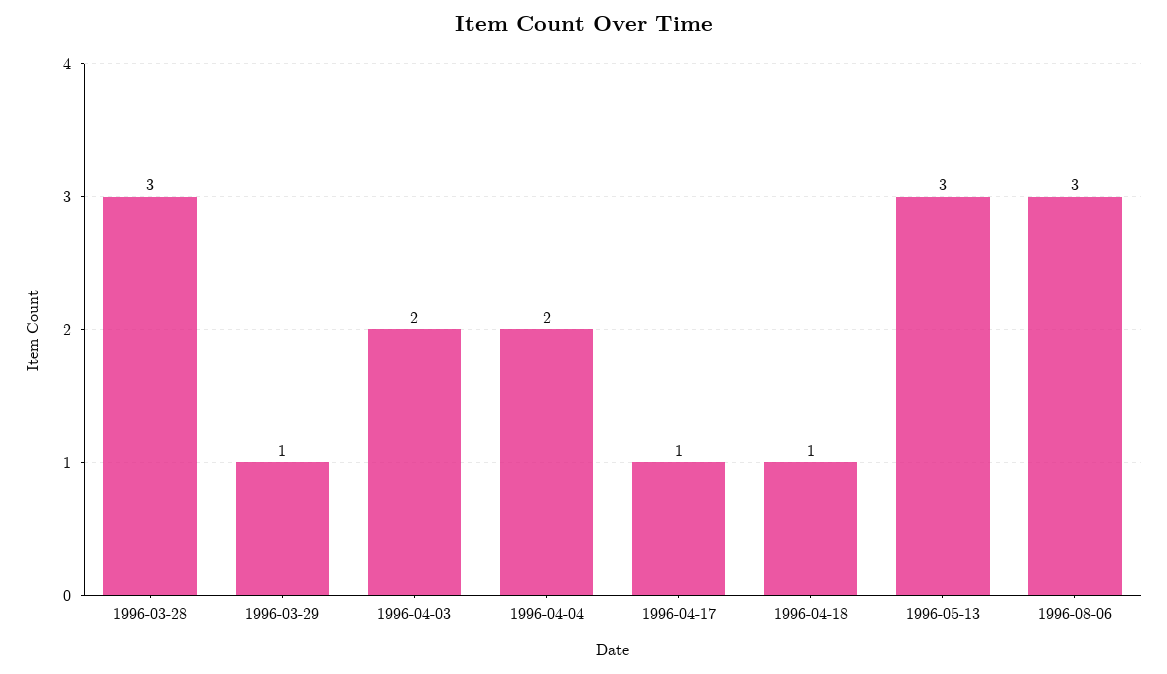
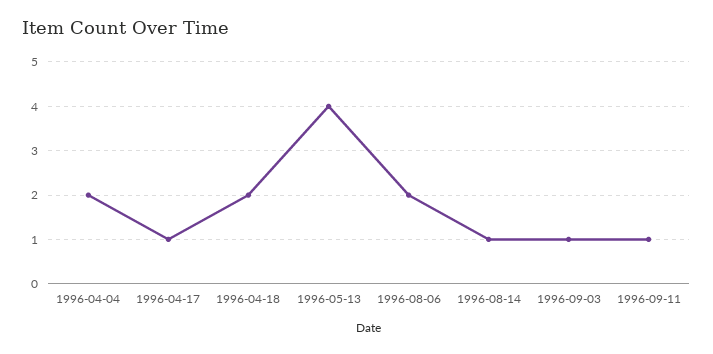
1996-03-28: 3 -> none
1996-03-29: 1 -> none
1996-04-03: 2 -> none
1996-04-18: 1 -> 2
1996-05-13: 3 -> 4
1996-08-06: 3 -> 2
1996-08-14: none -> 1
1996-09-03: none -> 1
1996-09-11: none -> 1

